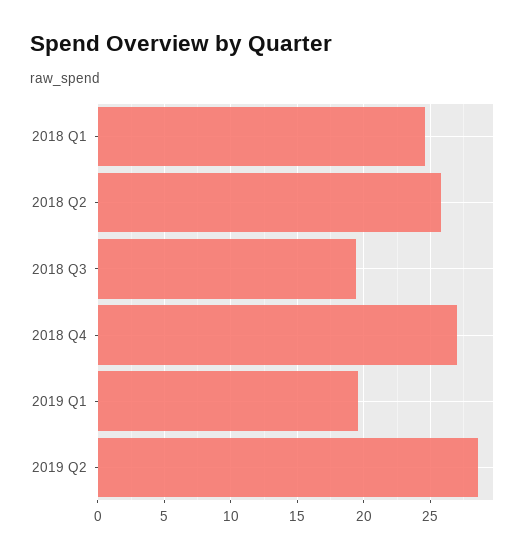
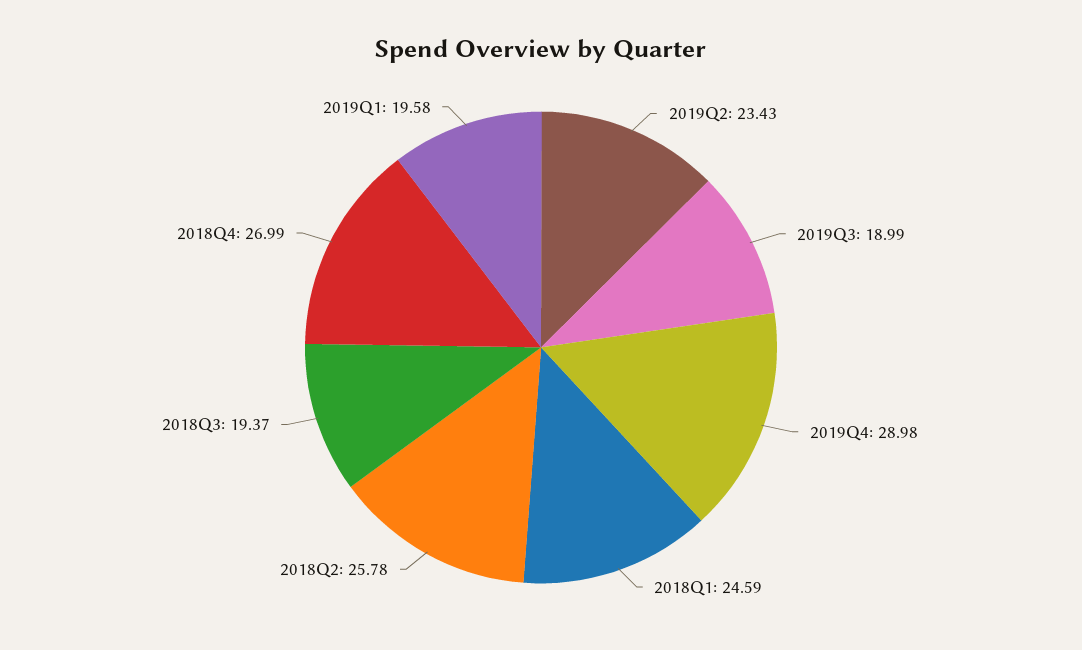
2019 Q2: 28.5 -> 23.43
2019Q3: none -> 18.99
2019Q4: none -> 28.98

